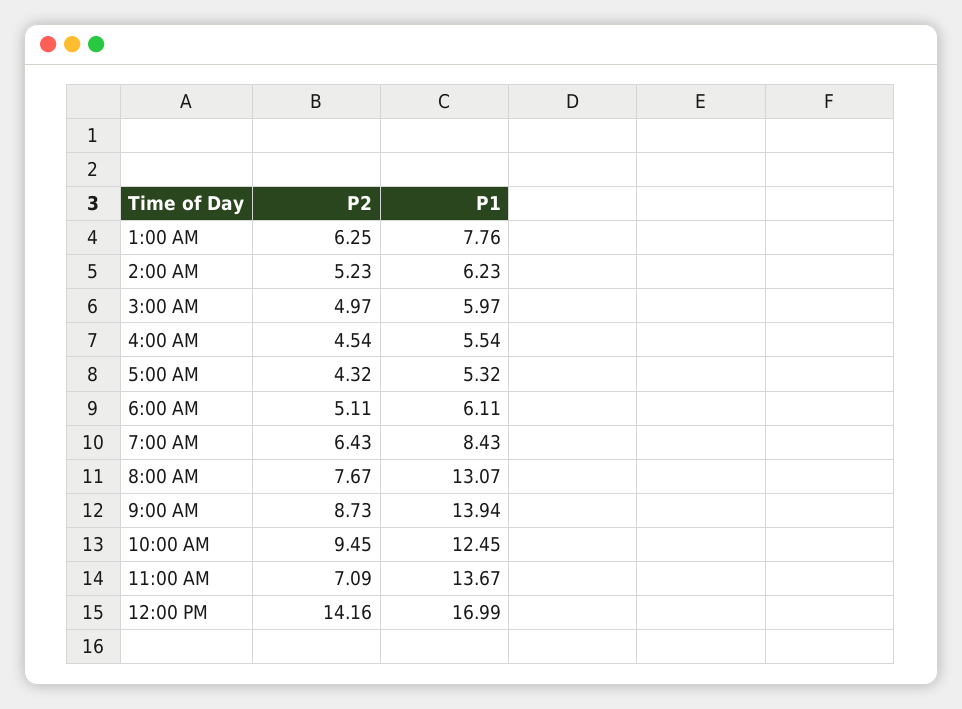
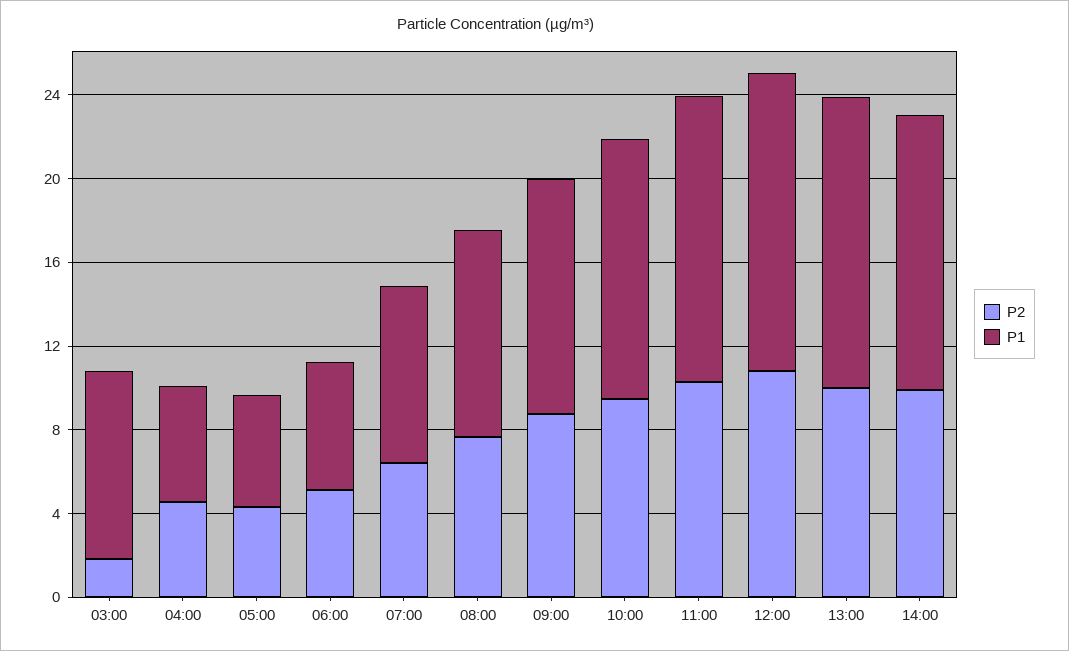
P2, 1:00 AM: 6.25 -> none
P1, 1:00 AM: 7.76 -> none
P2, 2:00 AM: 5.23 -> none
P1, 2:00 AM: 6.23 -> none
P2, 3:00 AM: 4.97 -> 2
P1, 3:00 AM: 5.97 -> 9
P1, 8:00 AM: 13.07 -> 10
P1, 9:00 AM: 13.94 -> 11
P2, 11:00 AM: 7.09 -> 10
P2, 12:00 PM: 14.16 -> 11
P1, 12:00 PM: 16.99 -> 14
P2, 13:00: none -> 10
P1, 13:00: none -> 14
P2, 14:00: none -> 10
P1, 14:00: none -> 13

